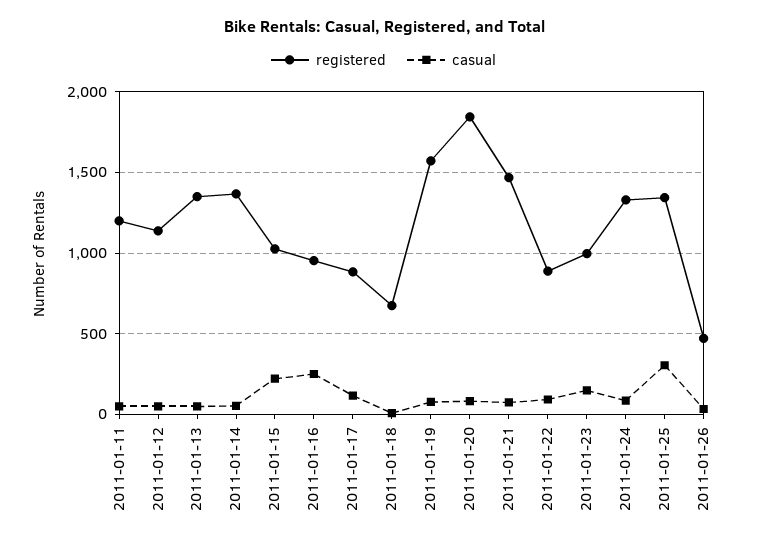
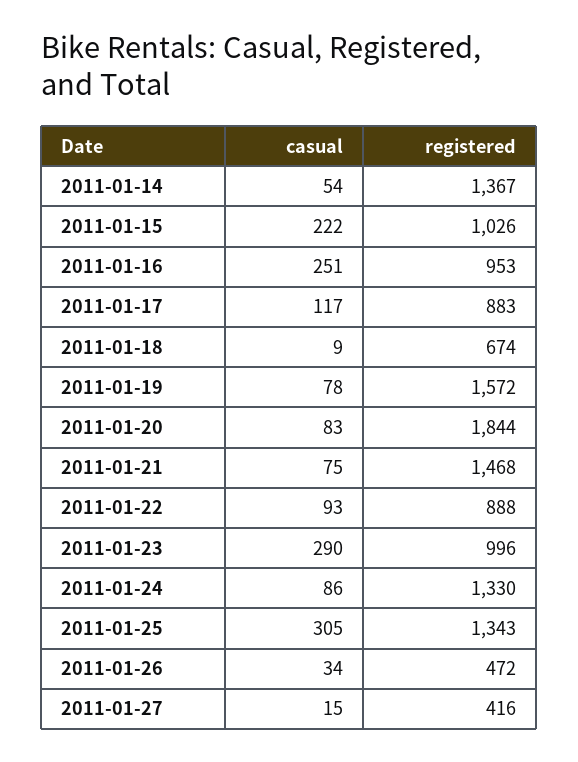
registered, 2011-01-11: 1200 -> none
casual, 2011-01-11: 50 -> none
registered, 2011-01-12: 1150 -> none
casual, 2011-01-12: 50 -> none
registered, 2011-01-13: 1350 -> none
casual, 2011-01-13: 50 -> none
casual, 2011-01-23: 150 -> 290
casual, 2011-01-27: none -> 15
registered, 2011-01-27: none -> 416

